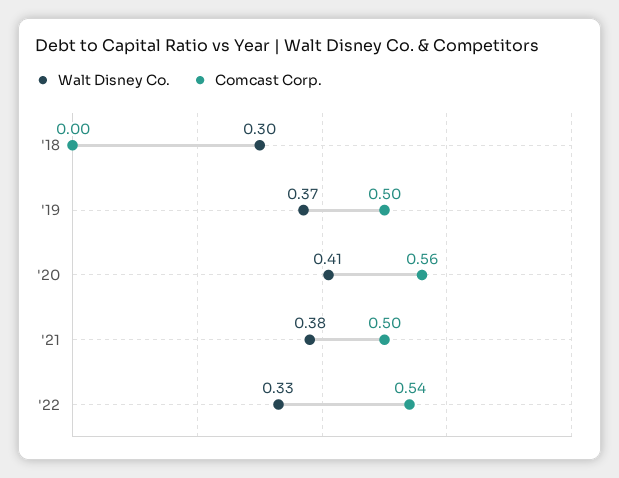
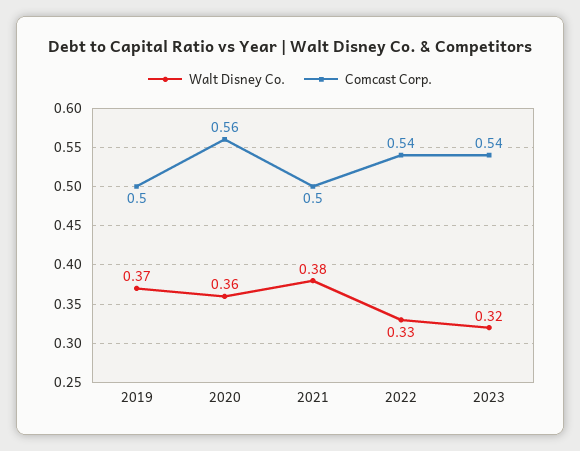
Walt Disney Co., '18: 0.3 -> none
Comcast Corp., '18: 0 -> none
Walt Disney Co., '20: 0.41 -> 0.36
Walt Disney Co., 2023: none -> 0.32
Comcast Corp., 2023: none -> 0.54

